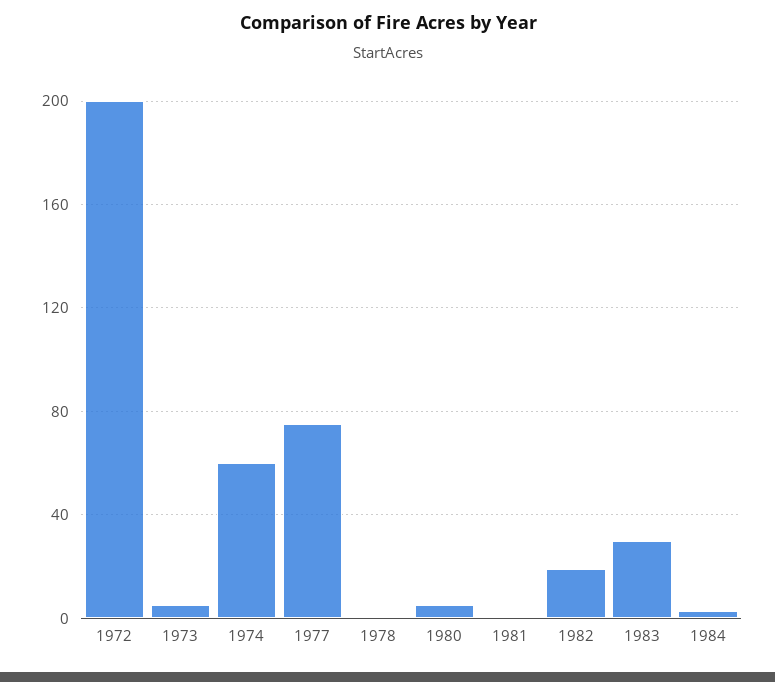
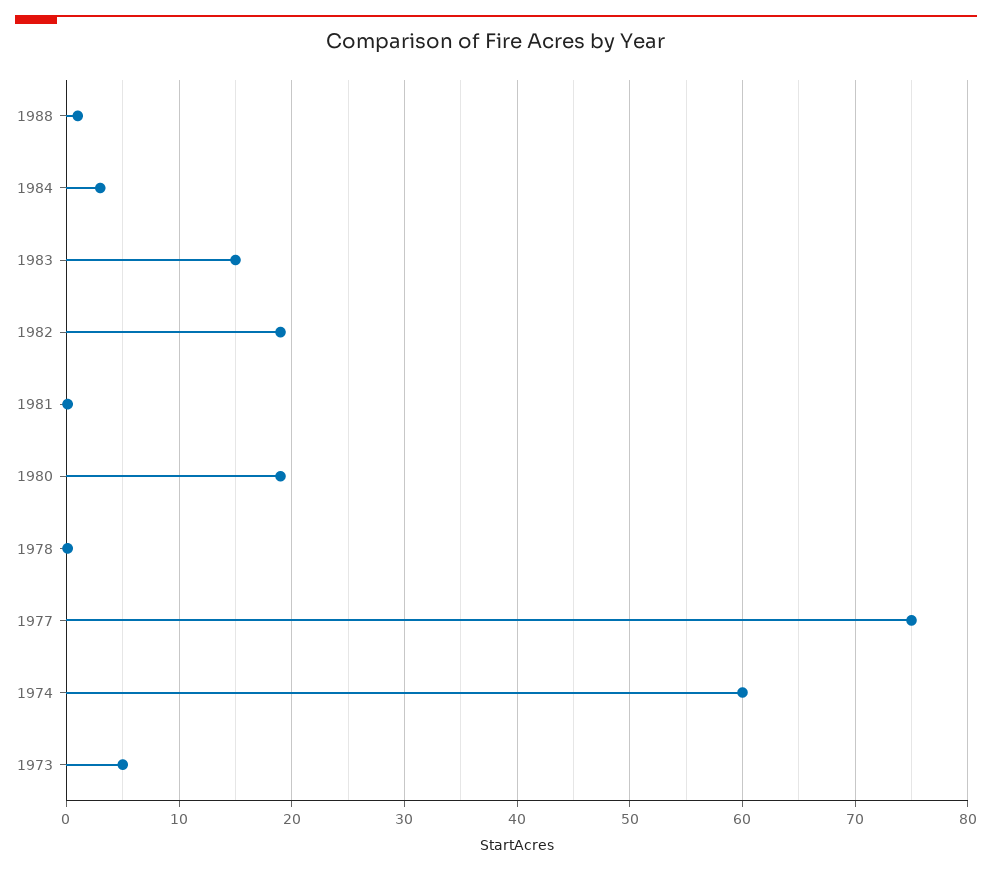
1972: 200 -> none
1980: 5 -> 19
1983: 30 -> 15
1988: none -> 1

